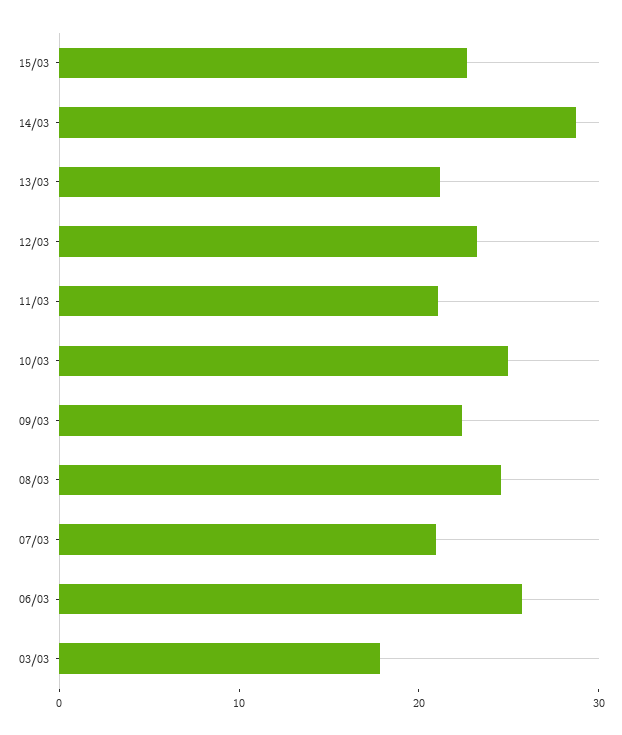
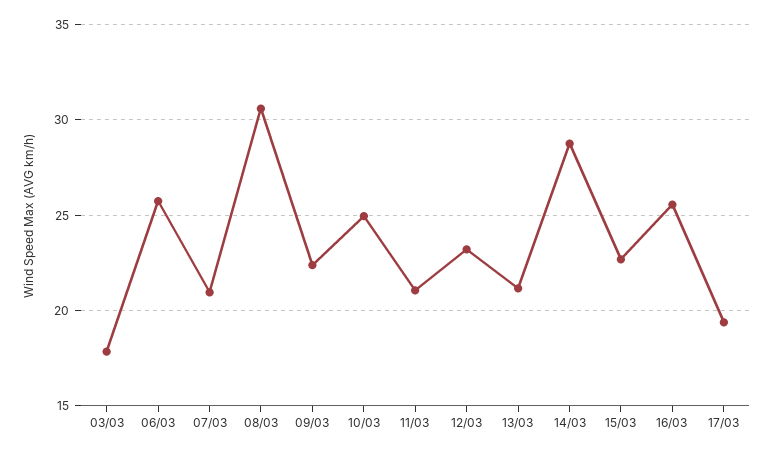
08/03: 24 -> 30.5
16/03: none -> 25.5
17/03: none -> 19.5

